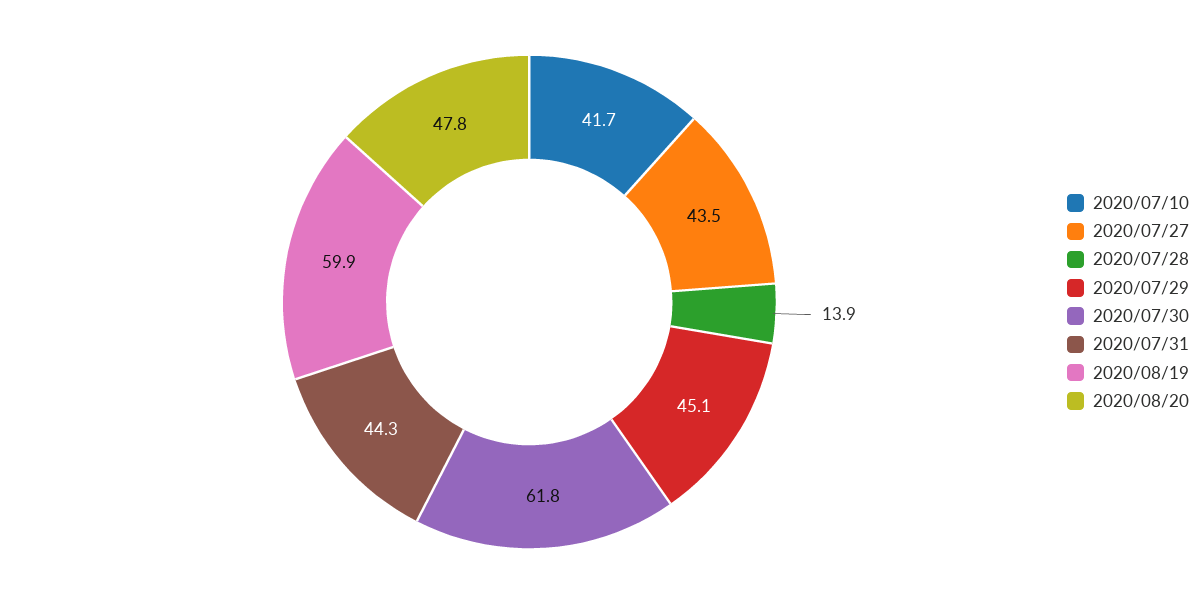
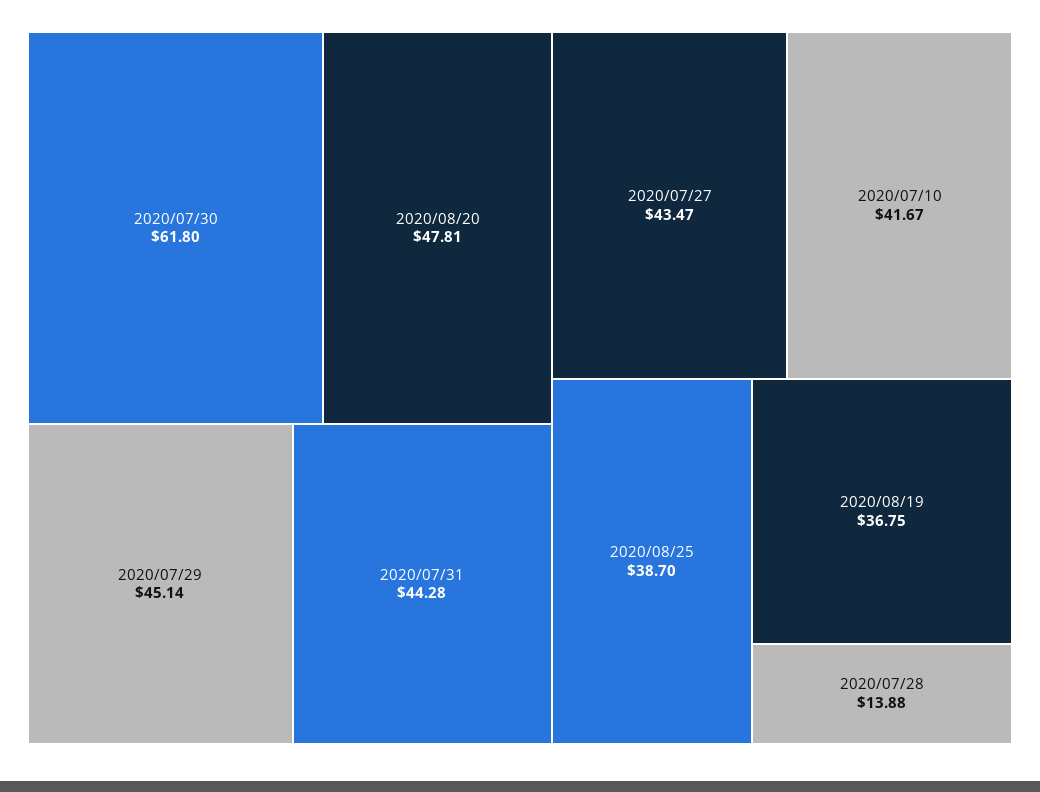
2020/08/19: 59.9 -> 36.75
2020/08/25: none -> 38.7

